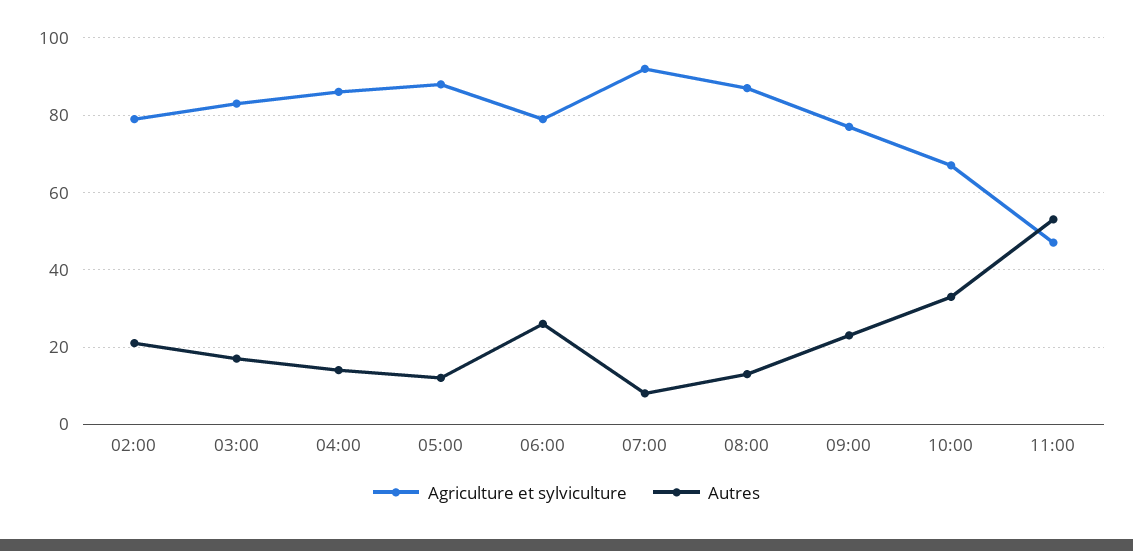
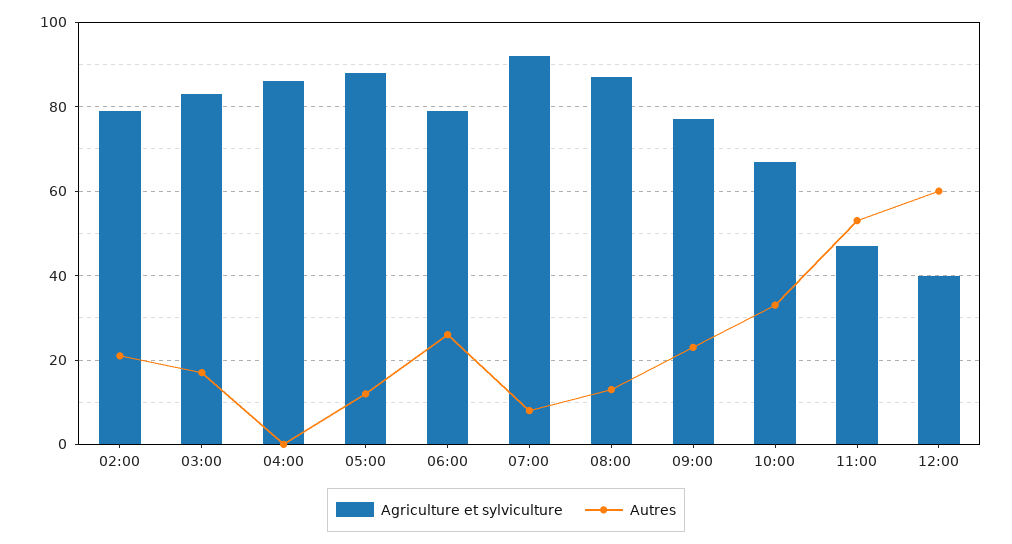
Autres, 04:00: 15 -> 0
Agriculture et sylviculture, 12:00: none -> 40
Autres, 12:00: none -> 60

